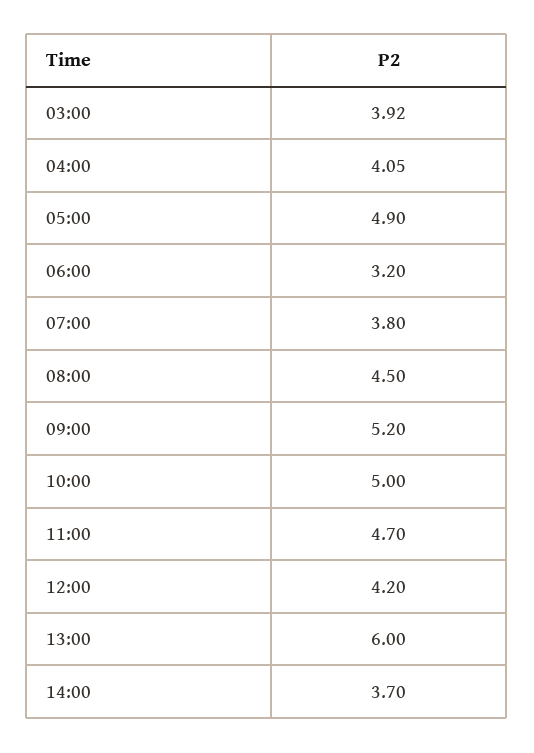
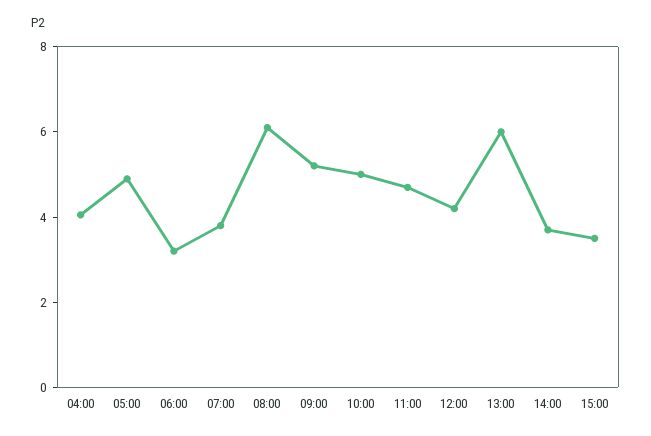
03:00: 3.92 -> none
08:00: 4.5 -> 6
15:00: none -> 3.5

